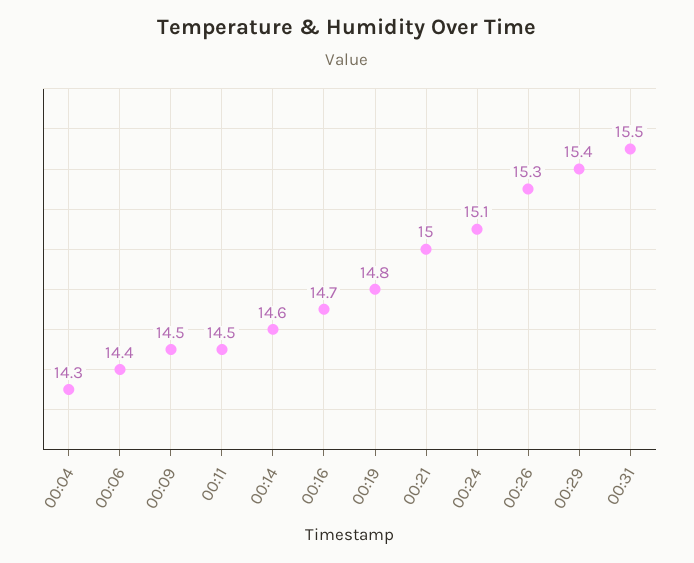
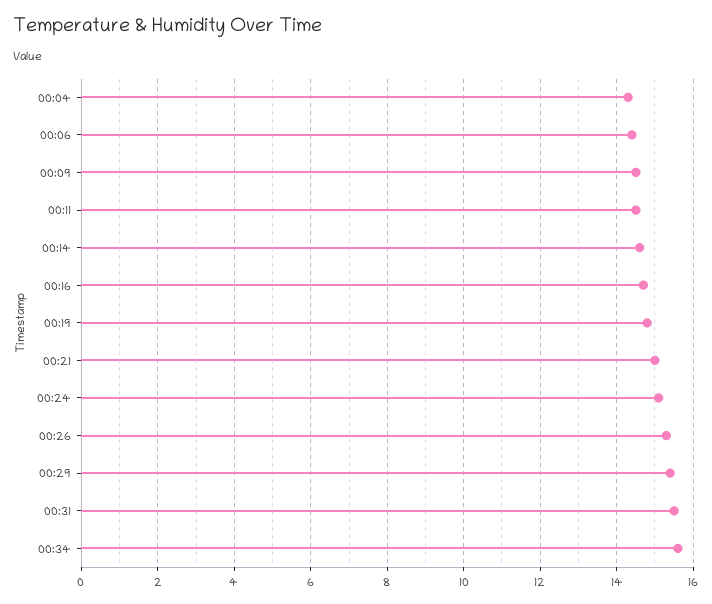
00:34: none -> 15.5

